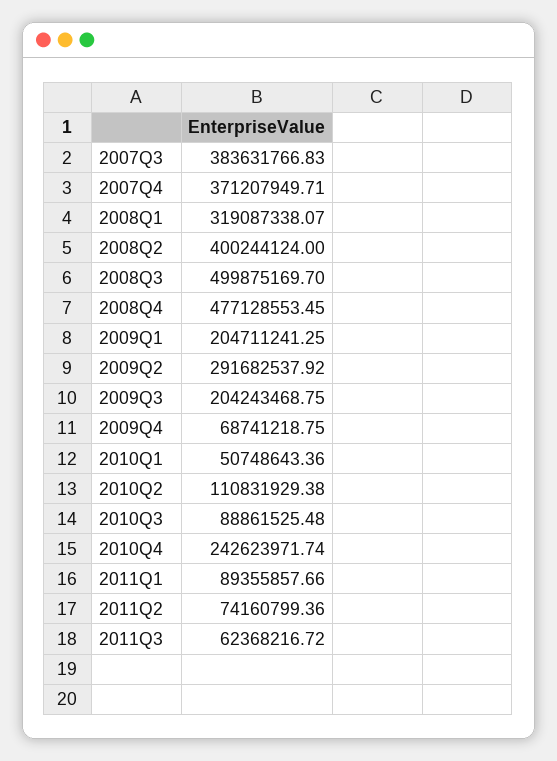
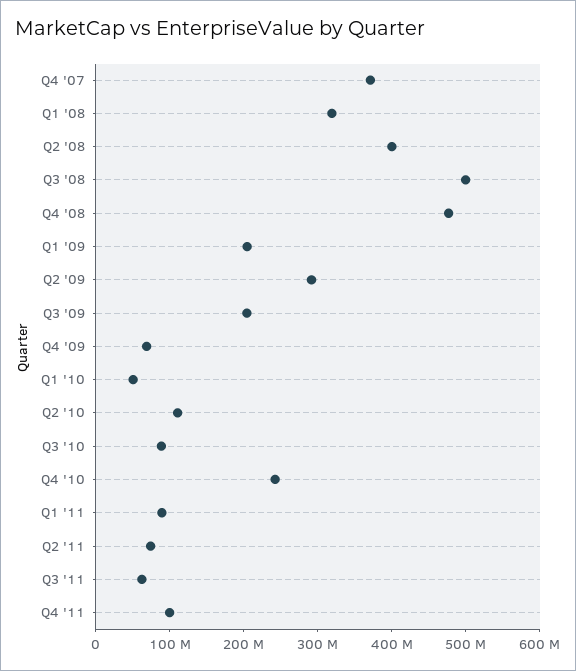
2007Q3: 383631766.83 -> none
Q4 '11: none -> 100000000

